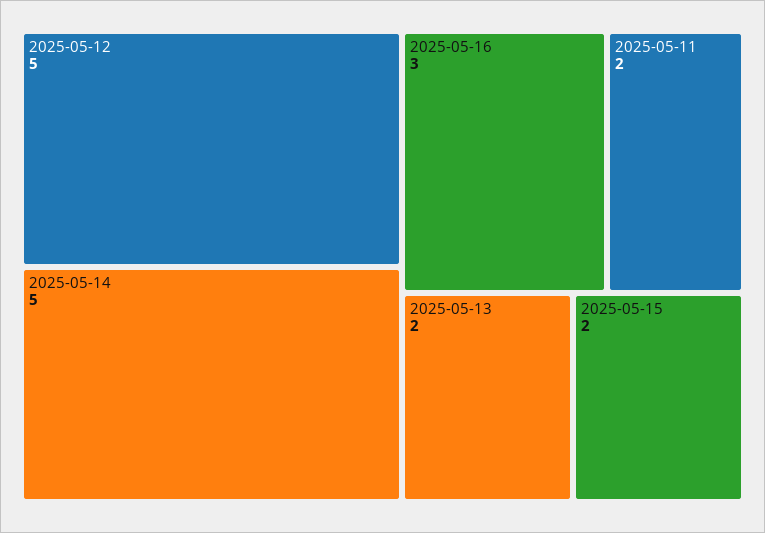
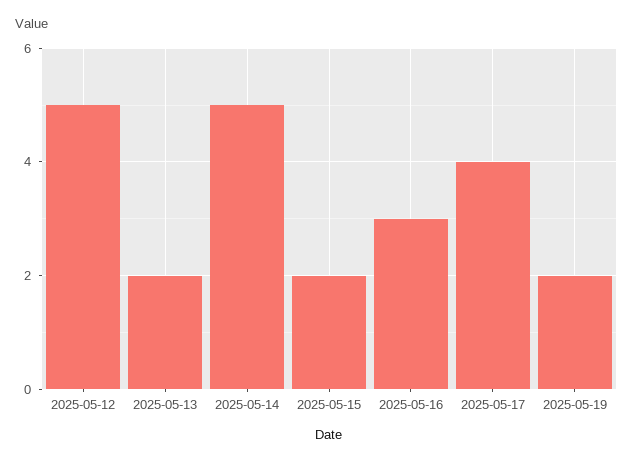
2025-05-11: 2 -> none
2025-05-17: none -> 4
2025-05-19: none -> 2

